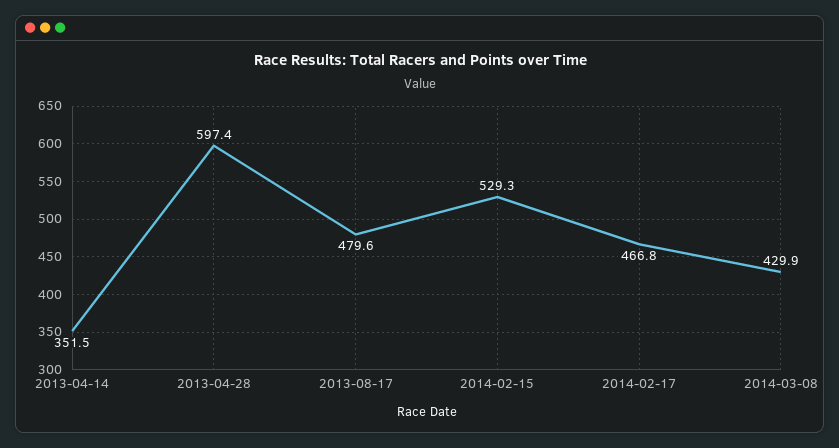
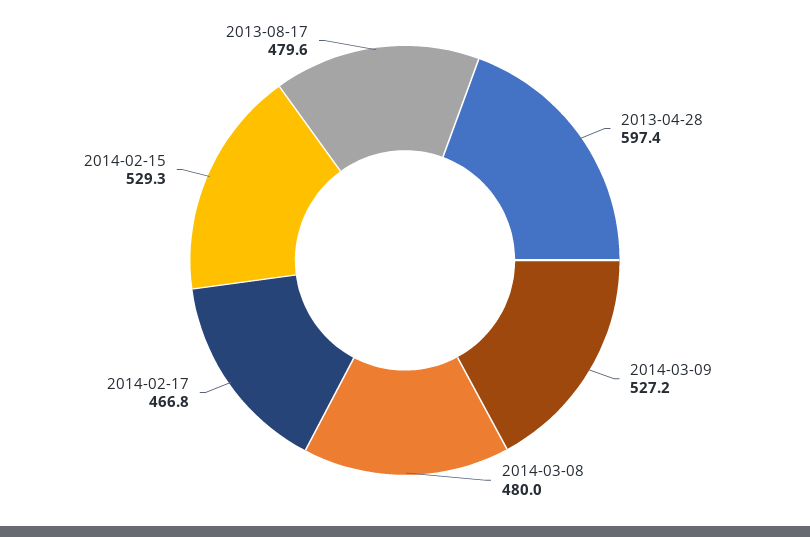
2013-04-14: 351.5 -> none
2014-03-08: 429.9 -> 480
2014-03-09: none -> 527.2

